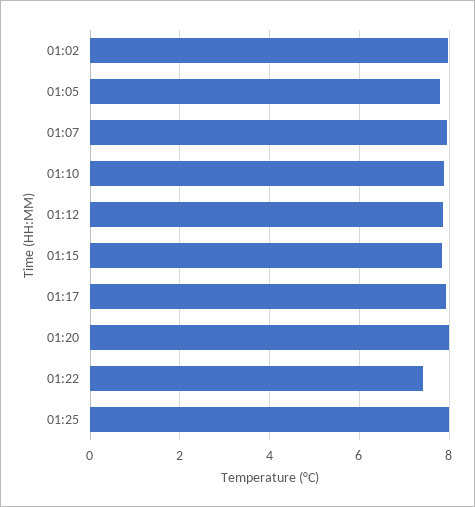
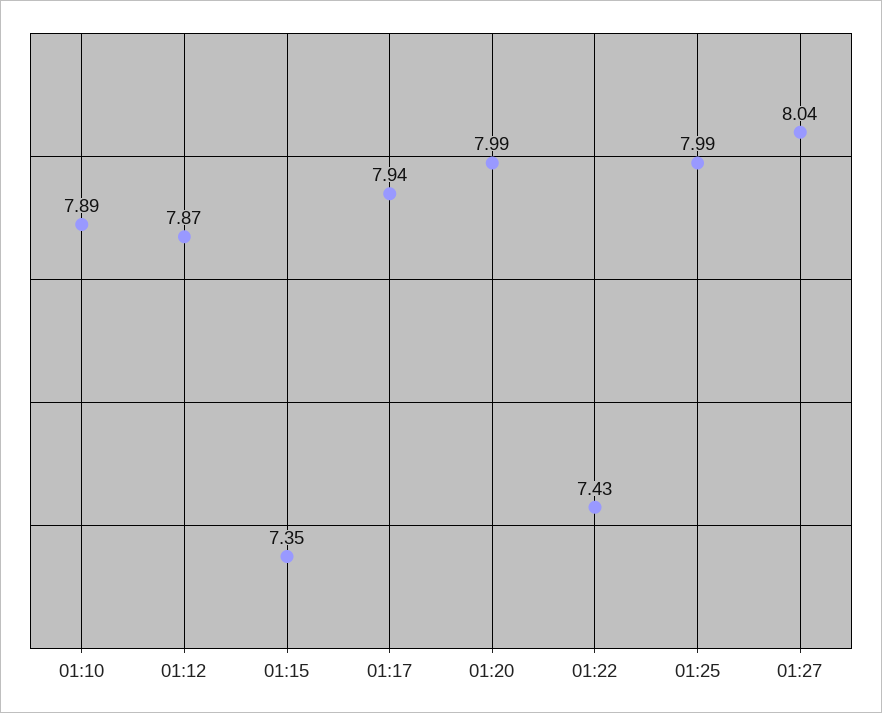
01:02: 8 -> none
01:05: 7.8 -> none
01:07: 8 -> none
01:15: 7.8 -> 7.35
01:27: none -> 8.04

